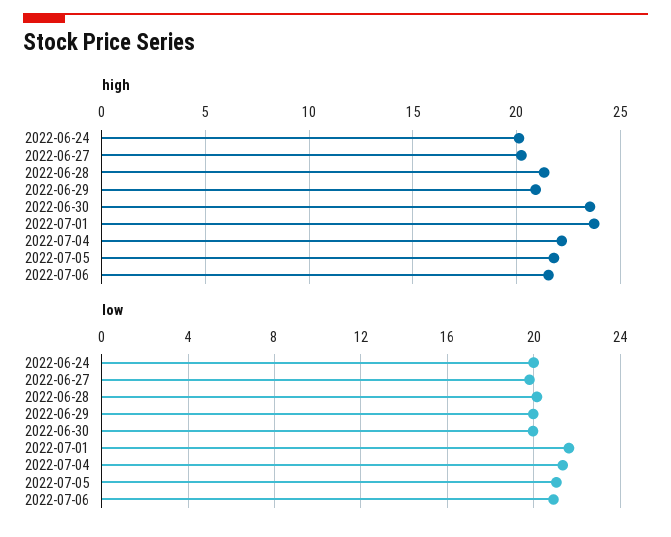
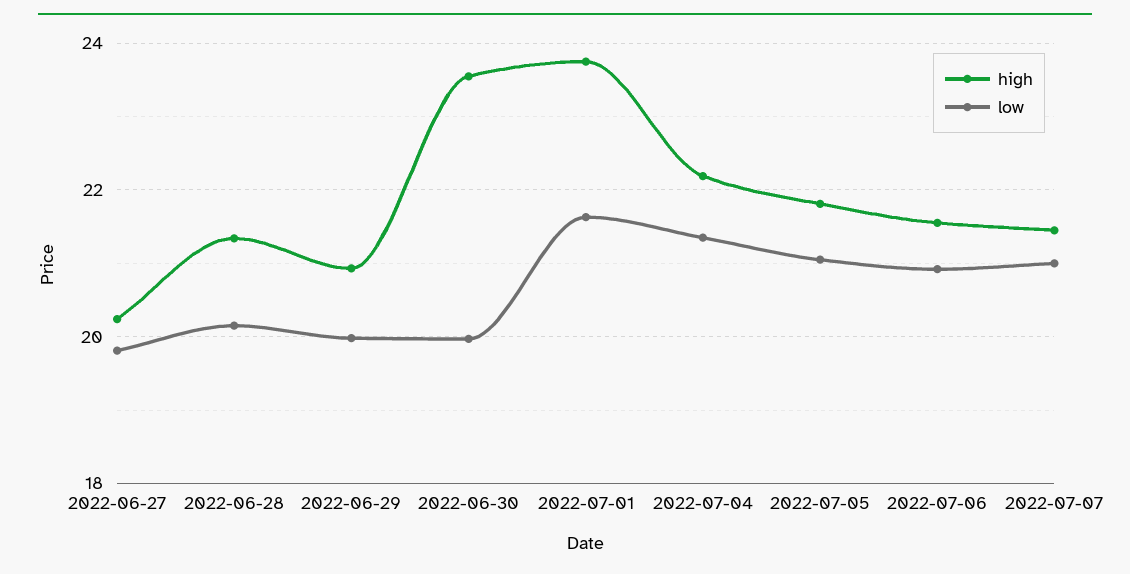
high, 2022-06-24: 20 -> none
low, 2022-06-24: 20 -> none
high, 2022-07-07: none -> 21.4
low, 2022-07-07: none -> 21

